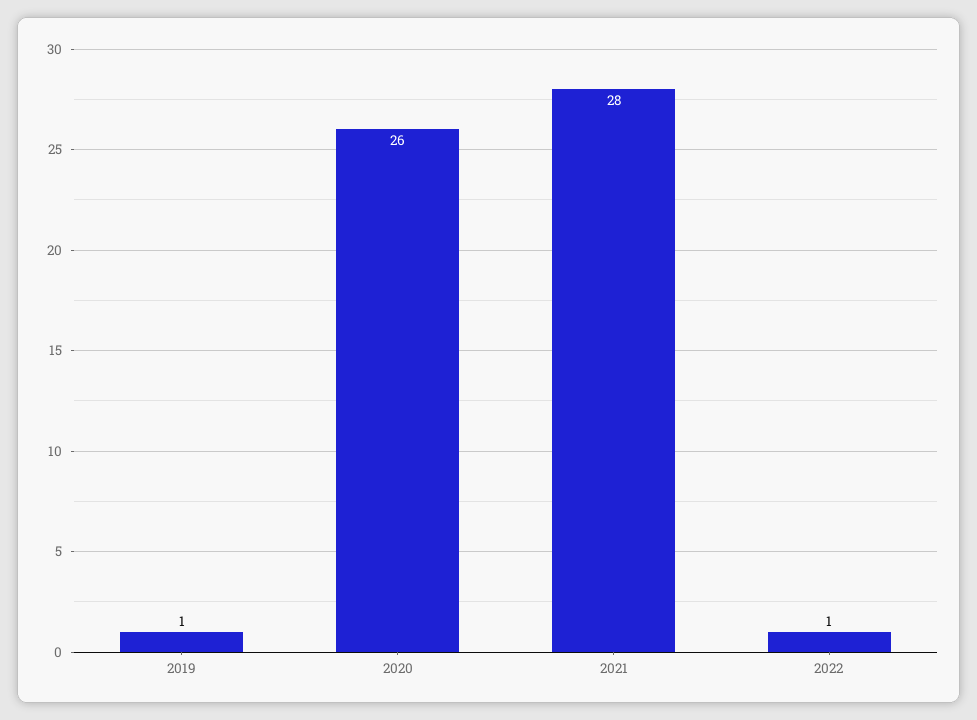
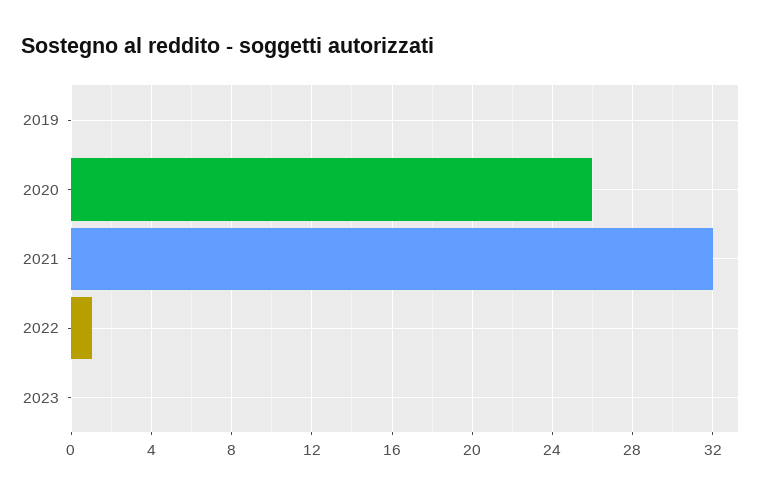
2019: 1 -> 0
2021: 28 -> 32
2023: none -> 0

